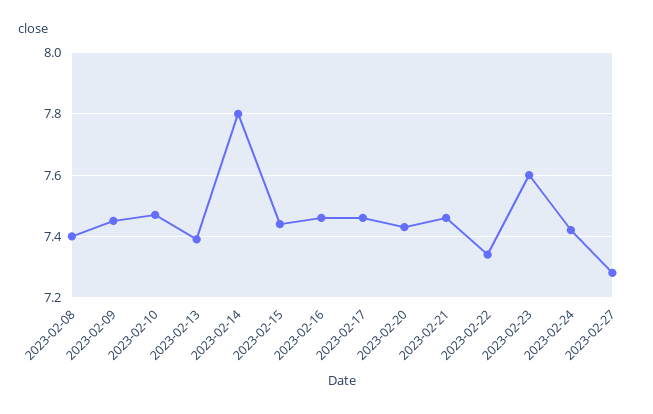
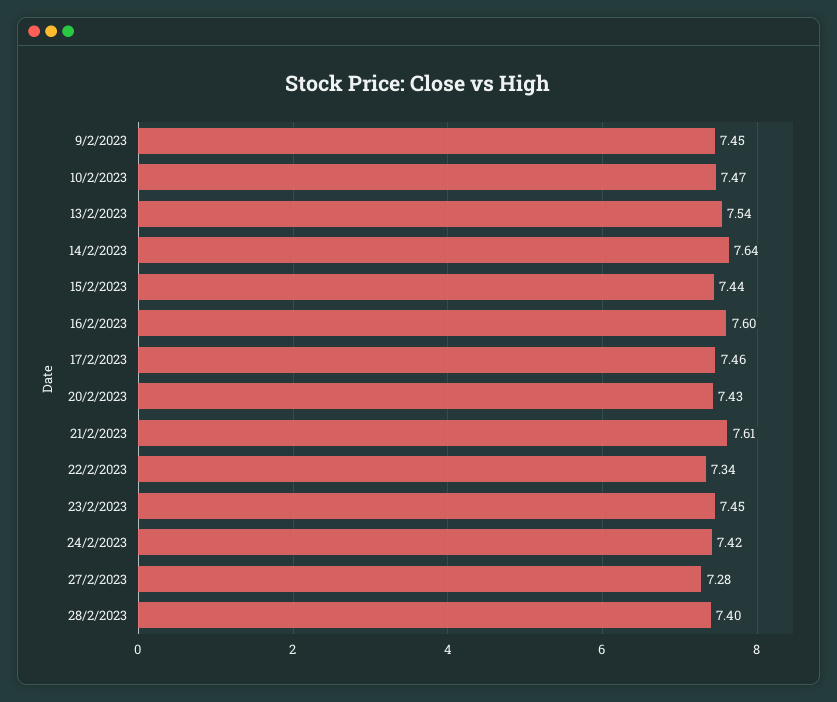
2023-02-08: 7.4 -> none
2023-02-13: 7.4 -> 7.54
2023-02-14: 7.8 -> 7.64
2023-02-16: 7.45 -> 7.6
2023-02-21: 7.45 -> 7.61
2023-02-23: 7.6 -> 7.45
28/2/2023: none -> 7.4

